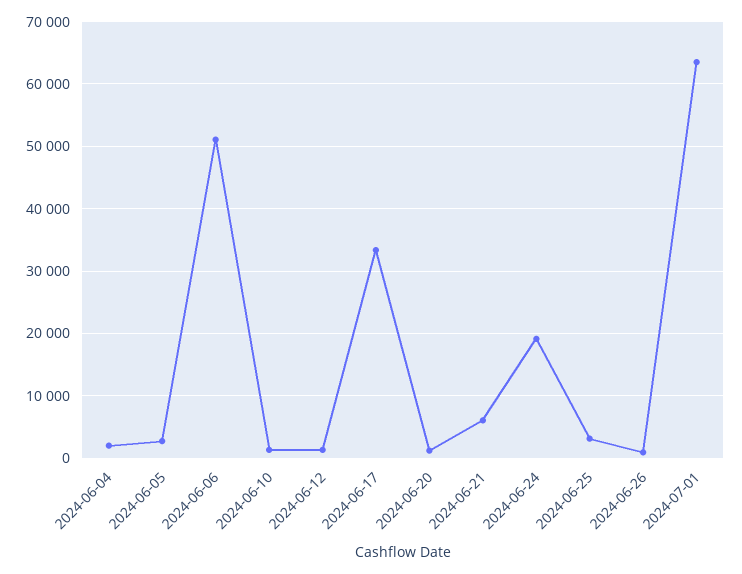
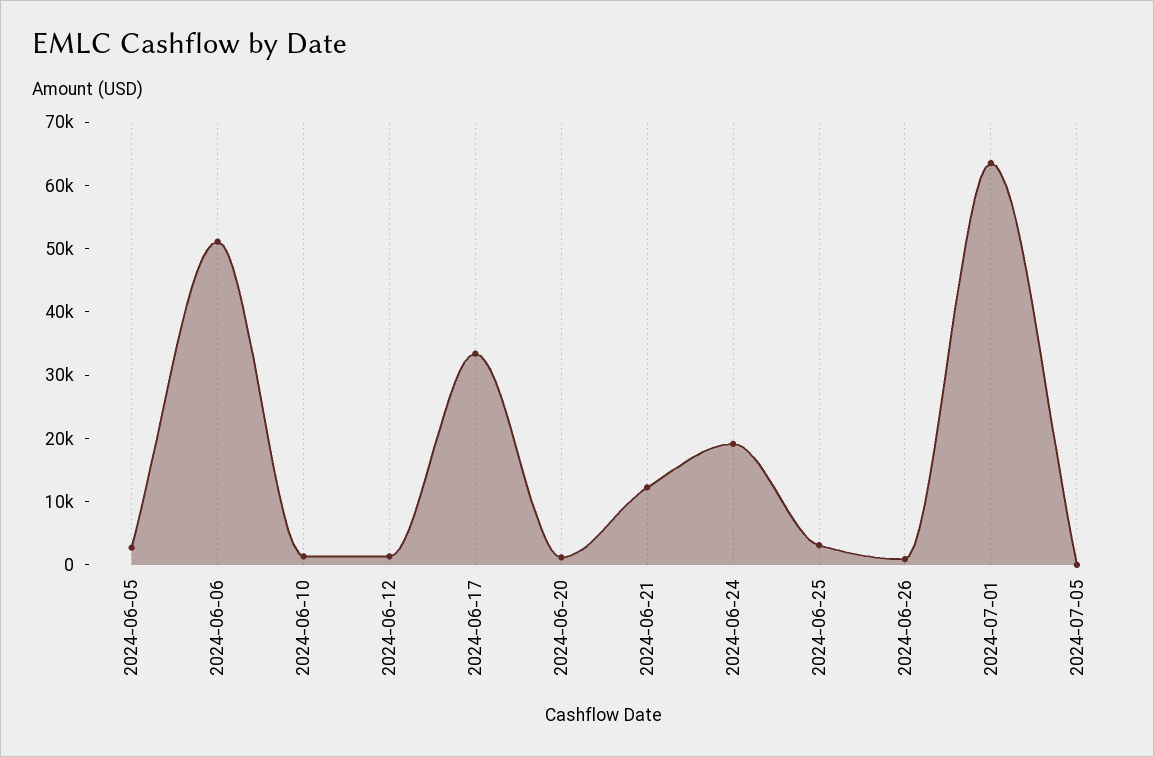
2024-06-04: 2000 -> none
2024-06-21: 6000 -> 12000
2024-07-05: none -> 0

